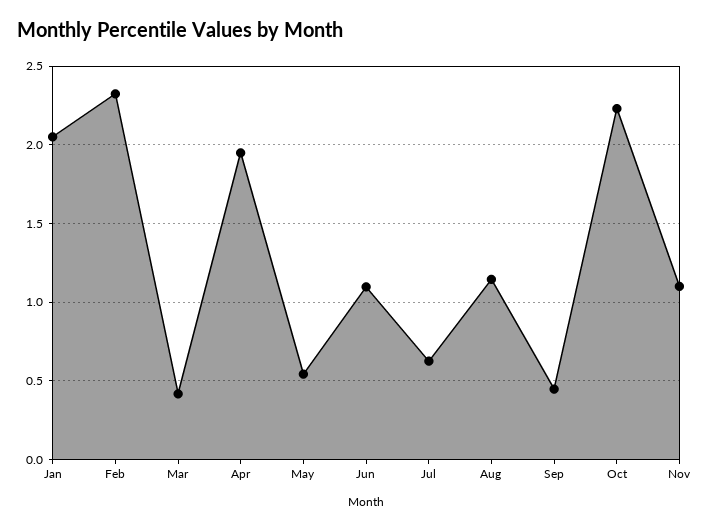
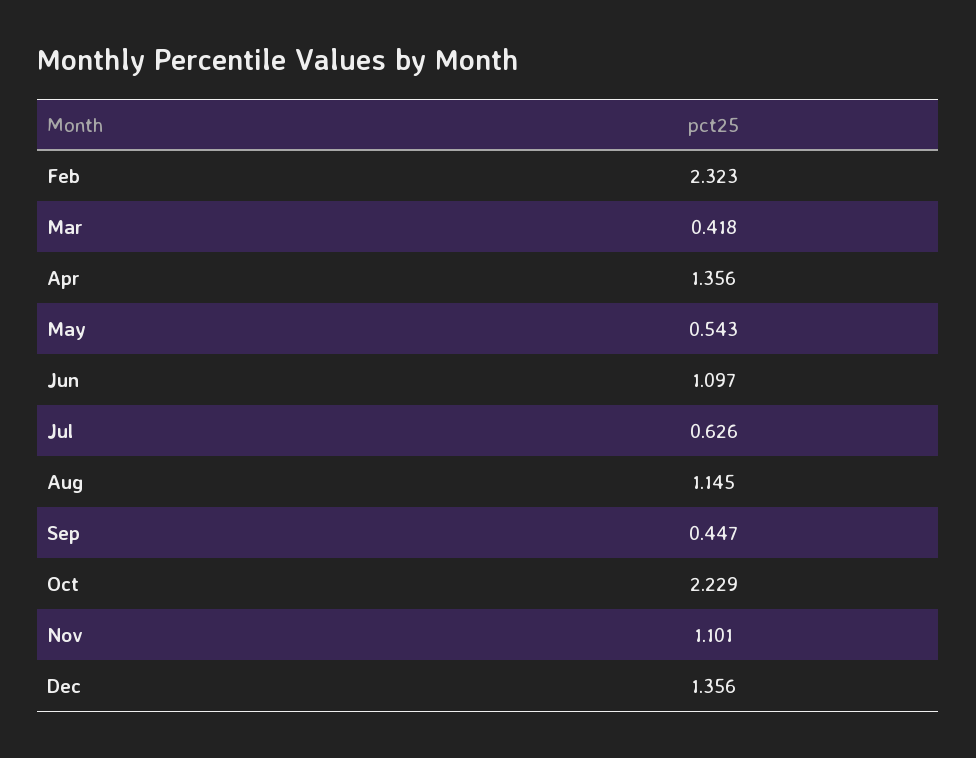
Jan: 2.05 -> none
Apr: 1.95 -> 1.356
Dec: none -> 1.356

